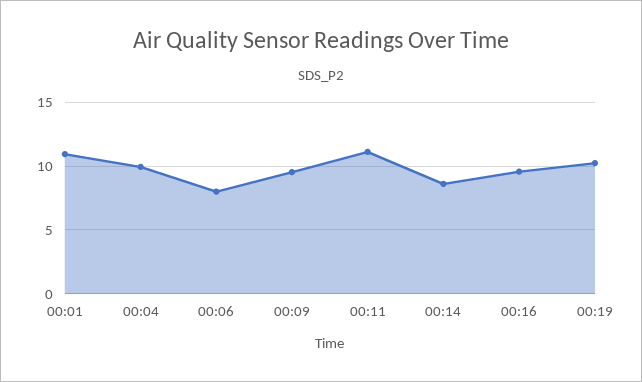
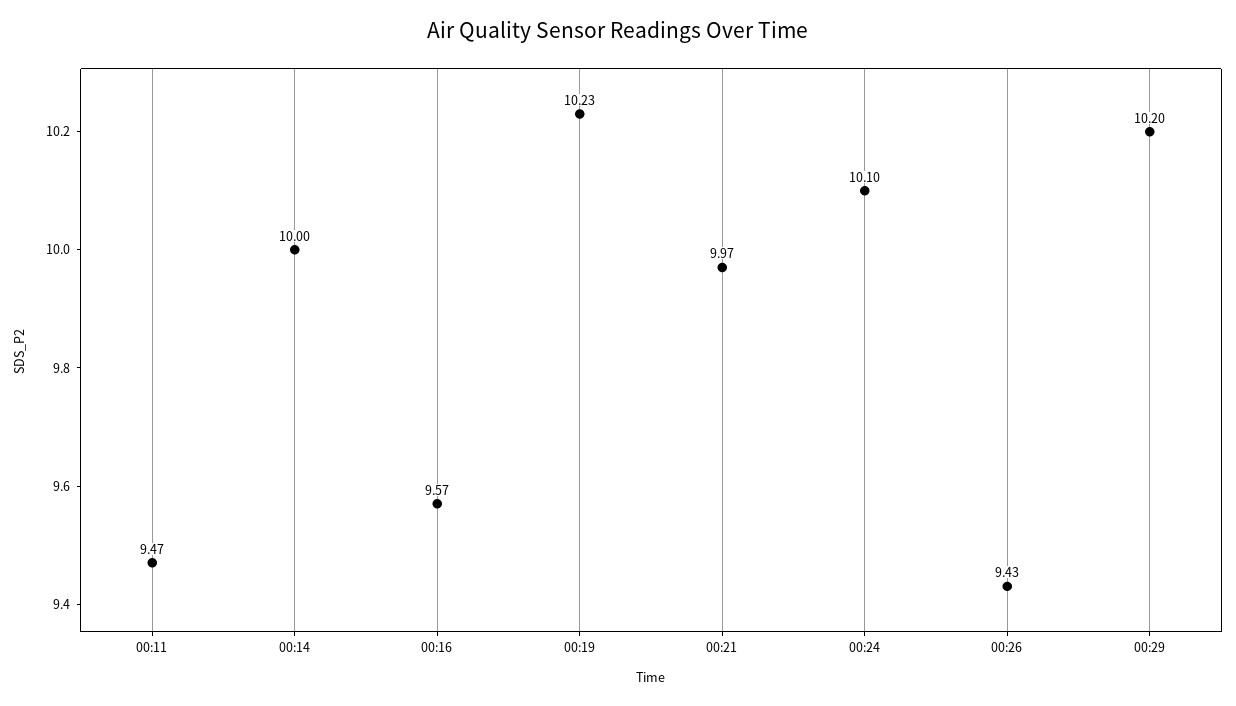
00:01: 11 -> none
00:04: 10 -> none
00:06: 8 -> none
00:09: 9.5 -> none
00:11: 11 -> 9.47
00:14: 8.5 -> 10
00:21: none -> 9.97
00:24: none -> 10.1
00:26: none -> 9.43
00:29: none -> 10.2

